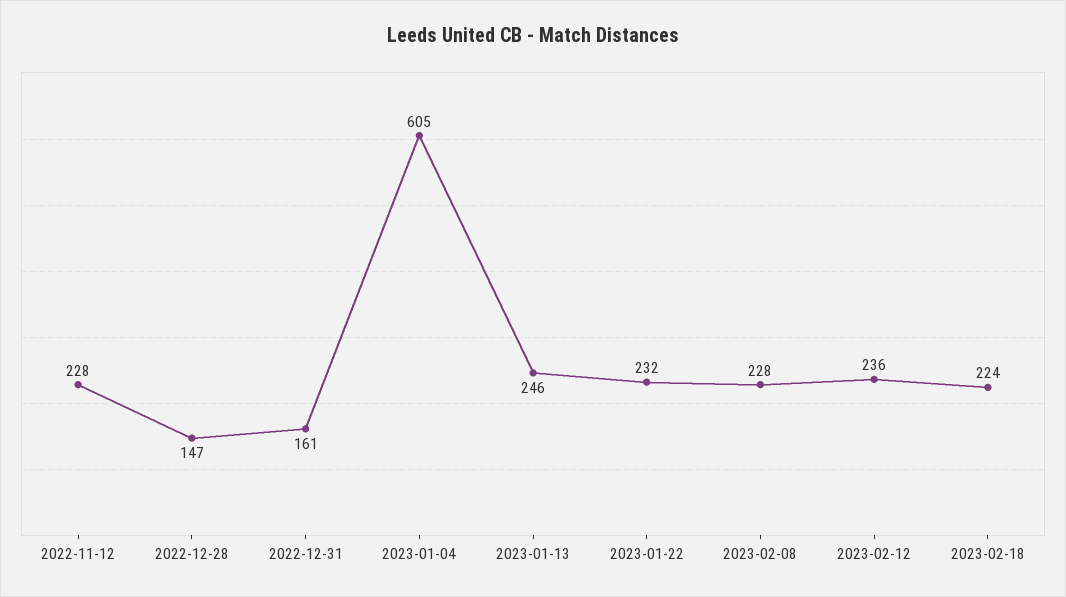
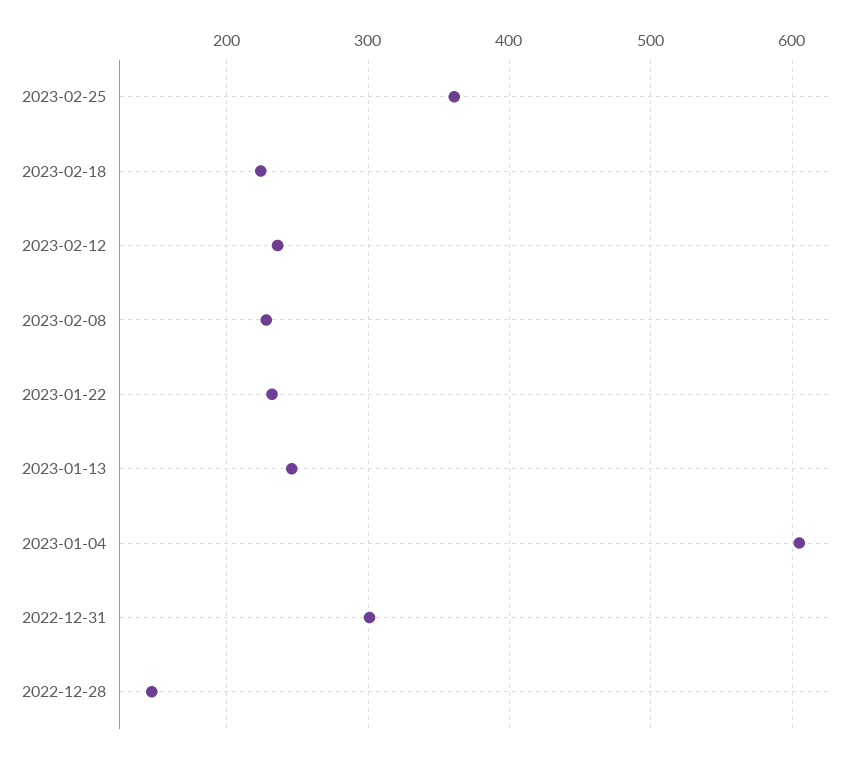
2022-11-12: 228 -> none
2022-12-31: 161 -> 300
2023-02-25: none -> 360

